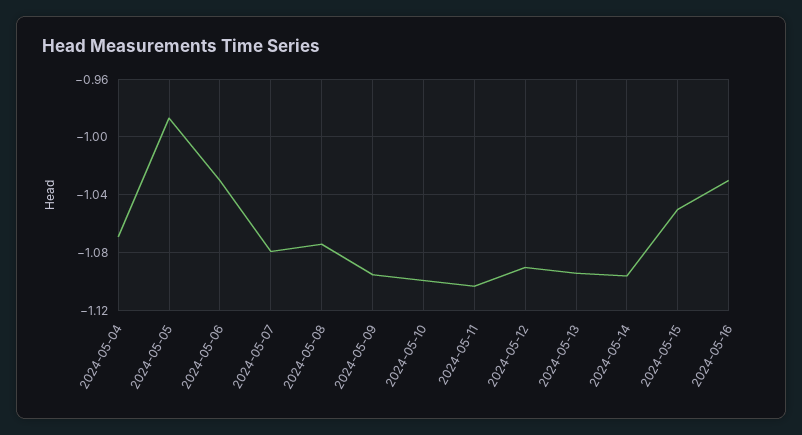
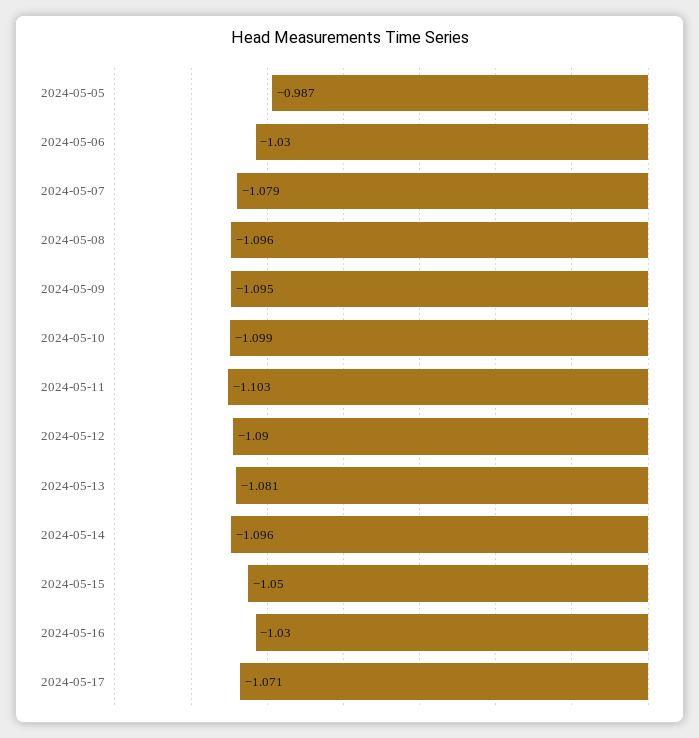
2024-05-04: -1.07 -> none
2024-05-08: -1.075 -> -1.096
2024-05-13: -1.095 -> -1.081
2024-05-17: none -> -1.071

